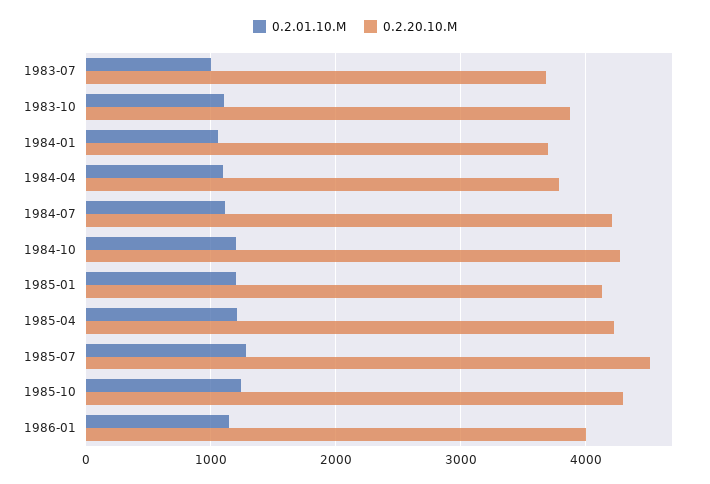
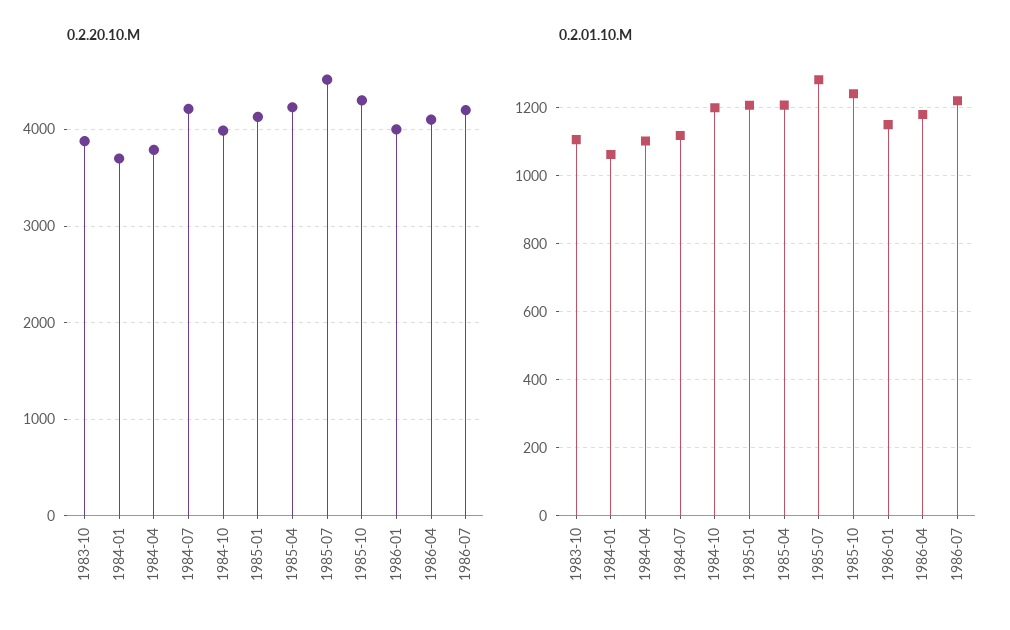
0.2.01.10.M, 1983-07: 1000 -> none
0.2.20.10.M, 1983-07: 3700 -> none
0.2.20.10.M, 1984-10: 4300 -> 4000
0.2.20.10.M, 1986-04: none -> 4100
0.2.20.10.M, 1986-07: none -> 4200
0.2.01.10.M, 1986-04: none -> 1180
0.2.01.10.M, 1986-07: none -> 1220

